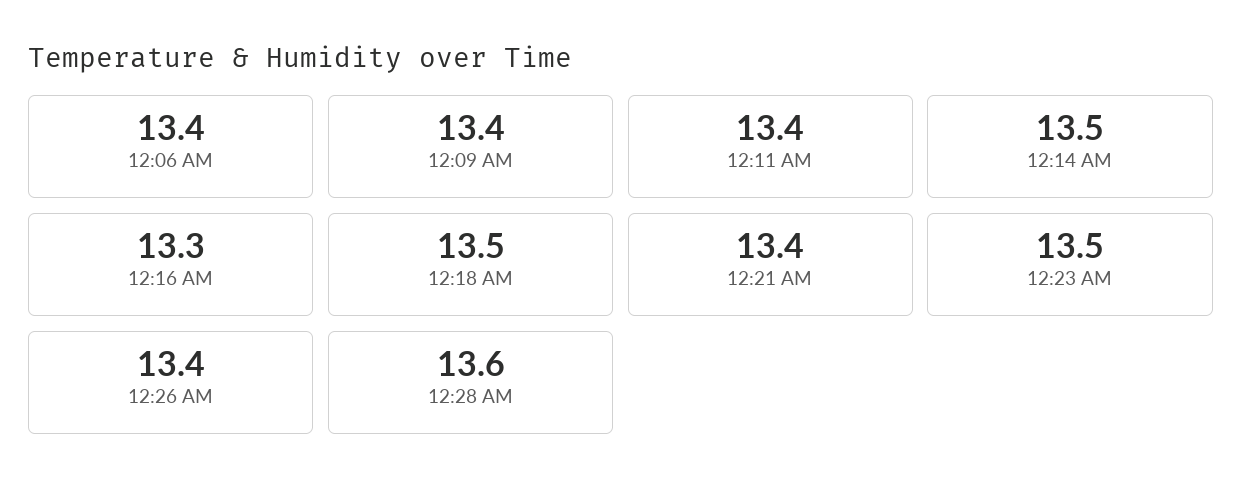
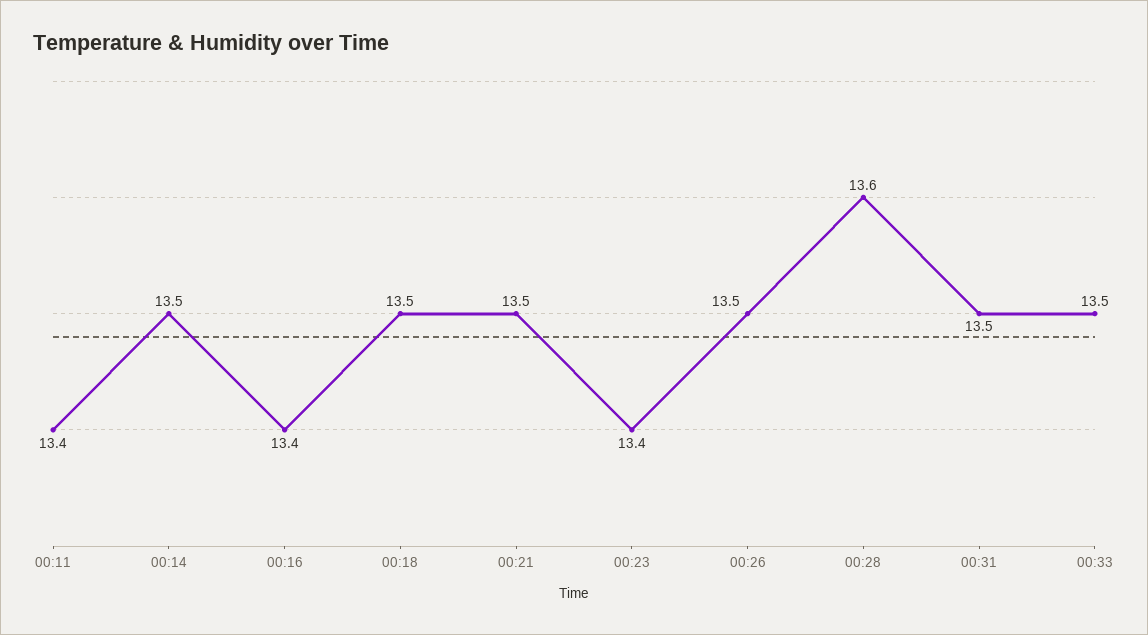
12:06 AM: 13.4 -> none
12:09 AM: 13.4 -> none
12:16 AM: 13.3 -> 13.4
12:21 AM: 13.4 -> 13.5
12:23 AM: 13.5 -> 13.4
12:26 AM: 13.4 -> 13.5
00:31: none -> 13.5
00:33: none -> 13.5

